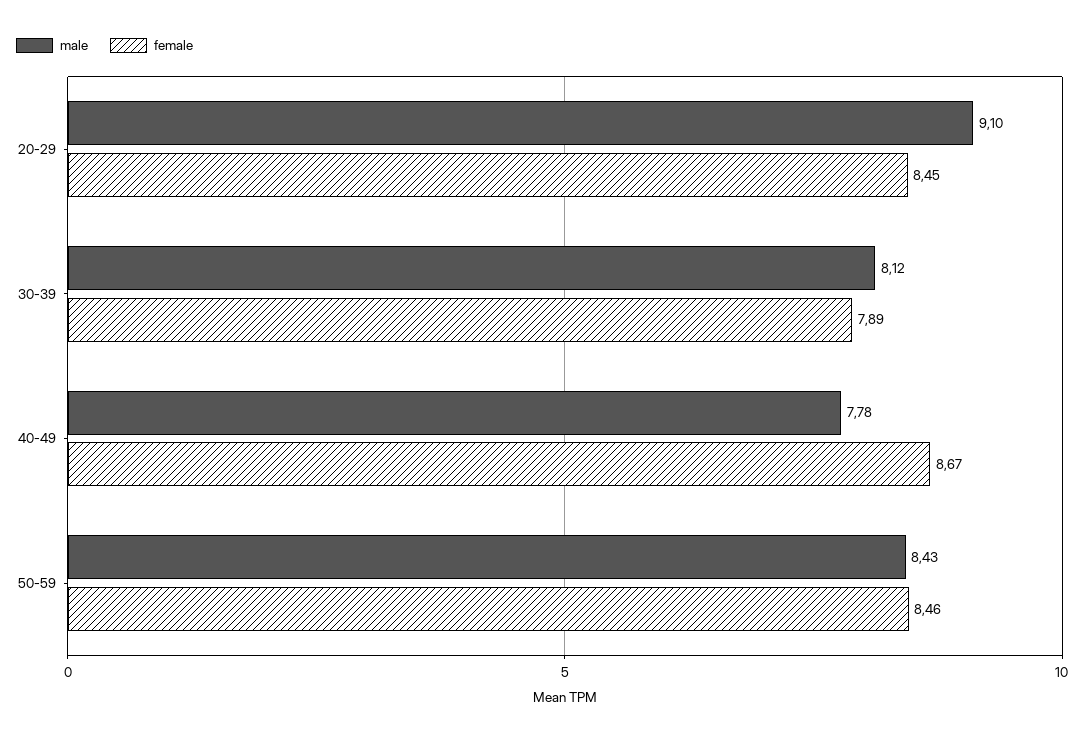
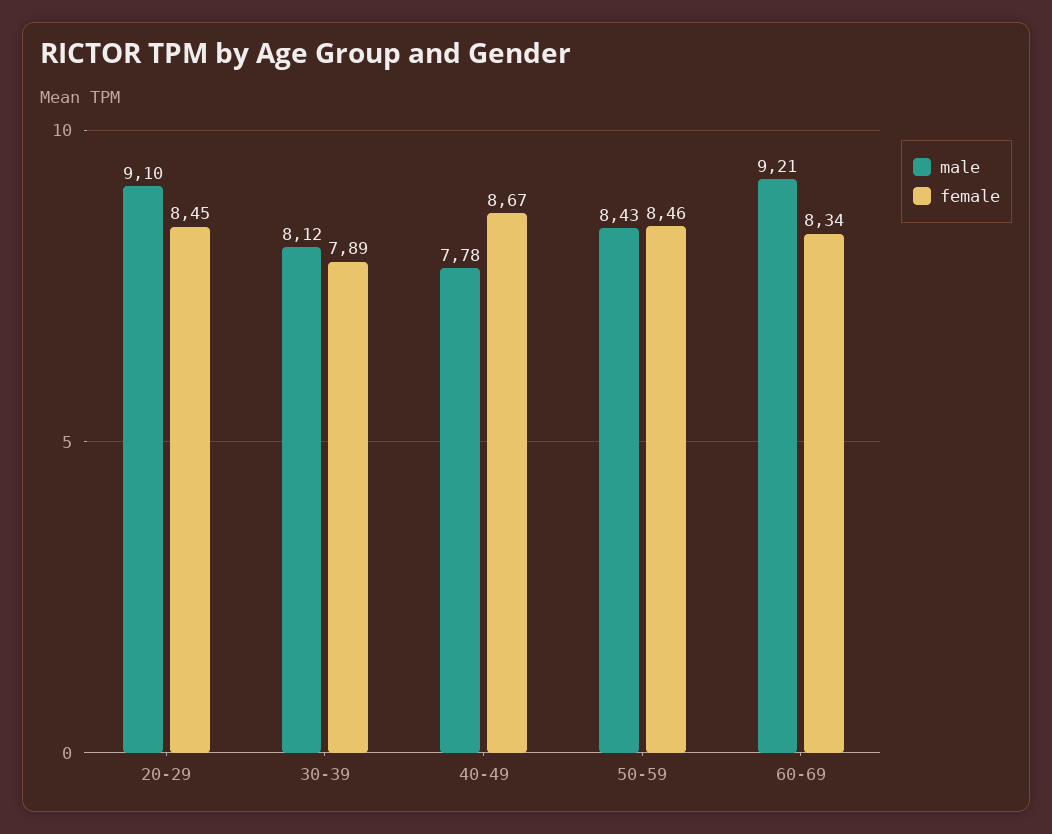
male, 60-69: none -> 9.21
female, 60-69: none -> 8.34

